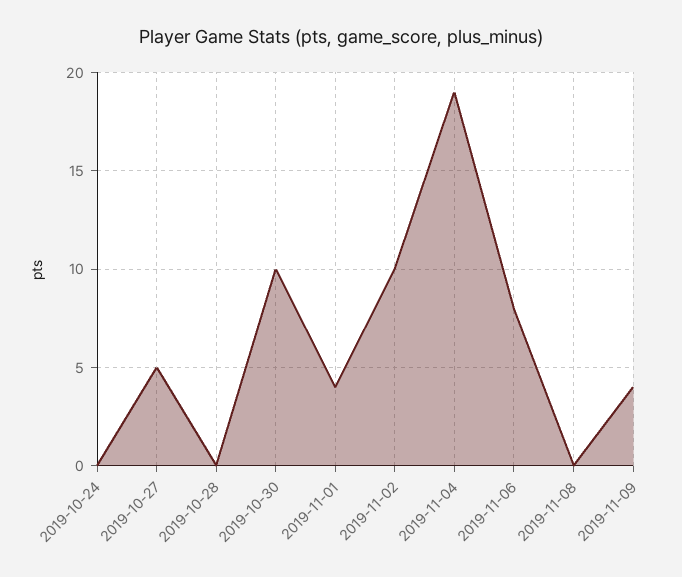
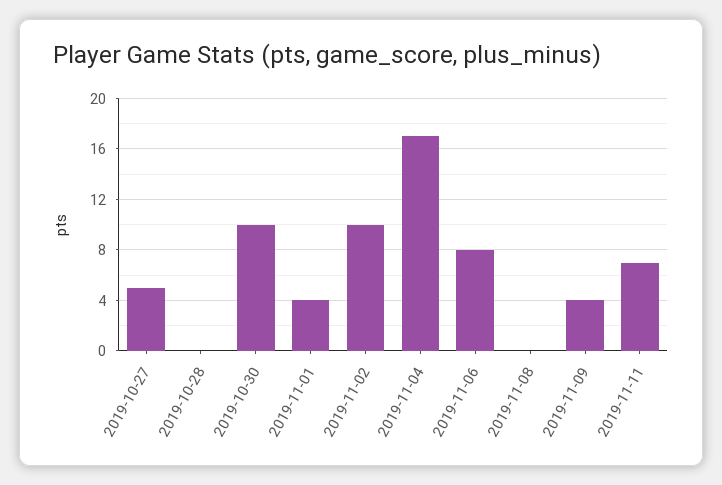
2019-10-24: 0 -> none
2019-11-04: 19 -> 17
2019-11-11: none -> 7

